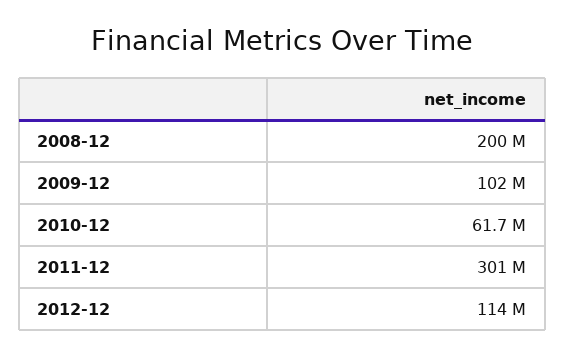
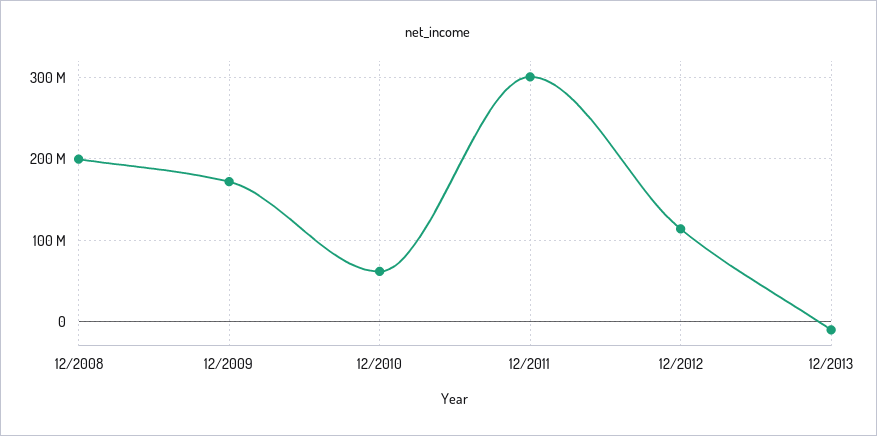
2009-12: 102000000 -> 170000000
12/2013: none -> -10000000

